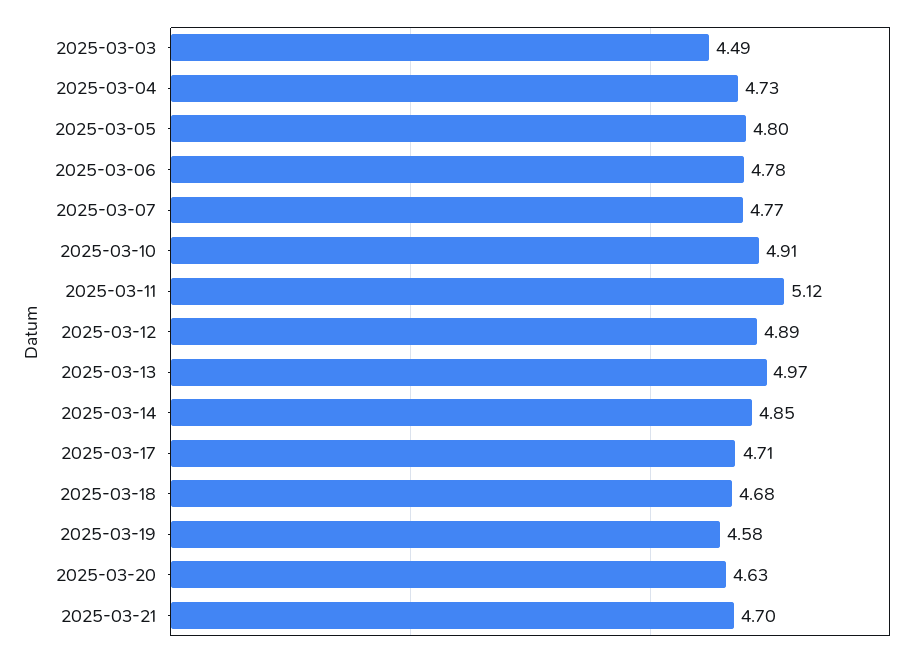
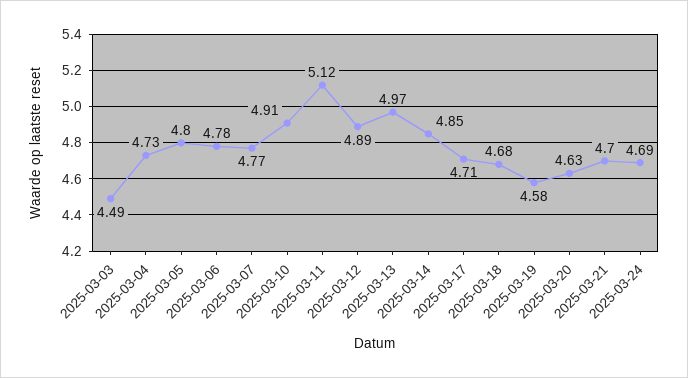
2025-03-24: none -> 4.69

